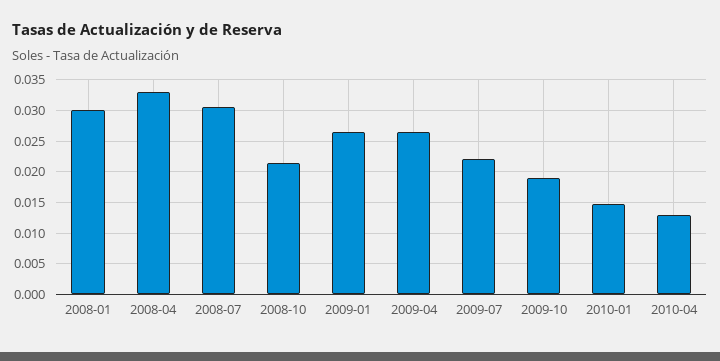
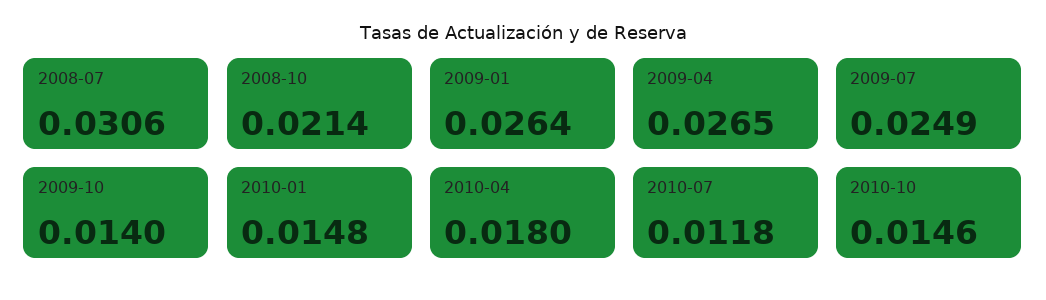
2008-01: 0.03 -> none
2008-04: 0.033 -> none
2009-07: 0.022 -> 0.0249
2009-10: 0.019 -> 0.014
2010-04: 0.013 -> 0.018
2010-07: none -> 0.0118
2010-10: none -> 0.0146

